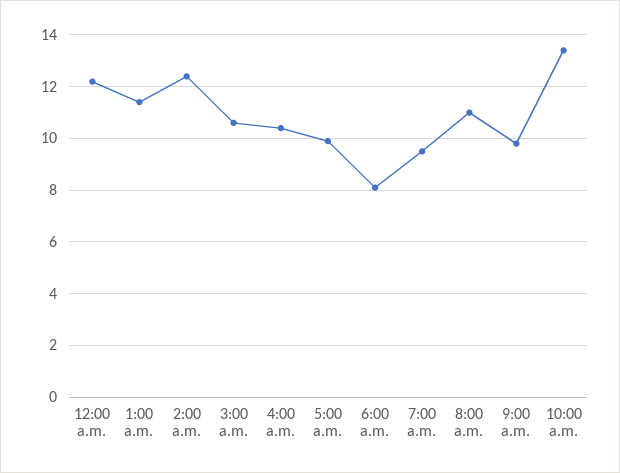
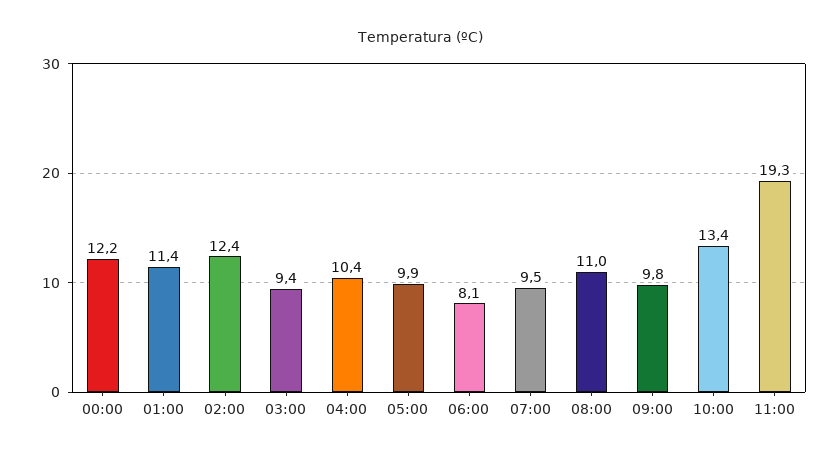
3:00 a.m.: 10.5 -> 9.4
11:00: none -> 19.3

